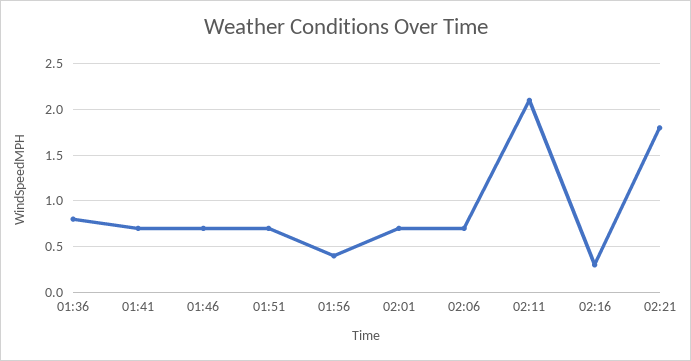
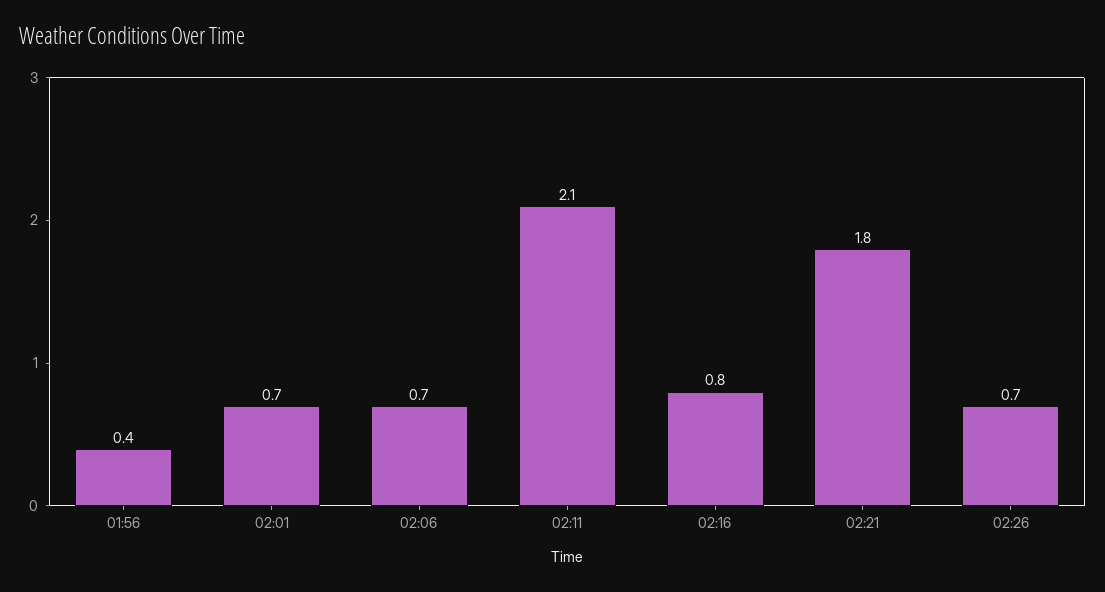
01:36: 0.8 -> none
01:41: 0.7 -> none
01:46: 0.7 -> none
01:51: 0.7 -> none
02:16: 0.3 -> 0.8
02:26: none -> 0.7

